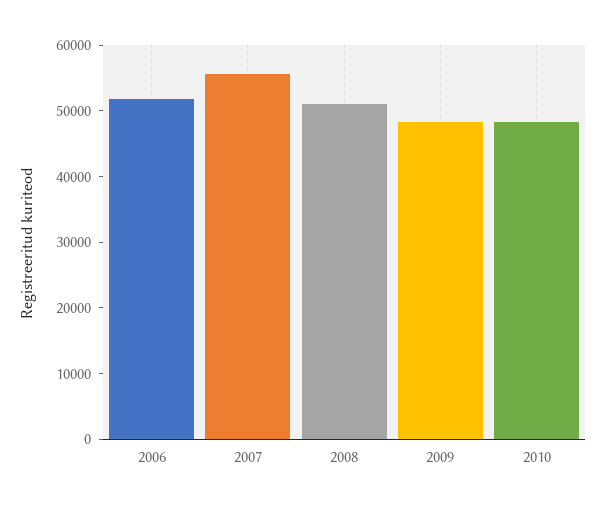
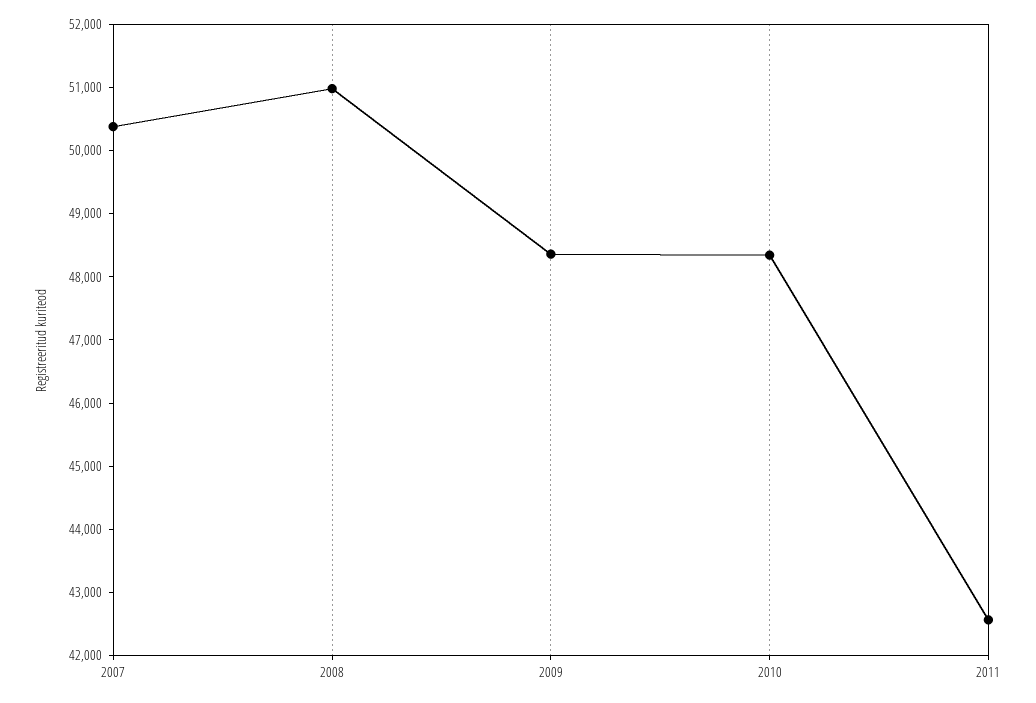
2006: 52000 -> none
2007: 56000 -> 50400
2011: none -> 42600

